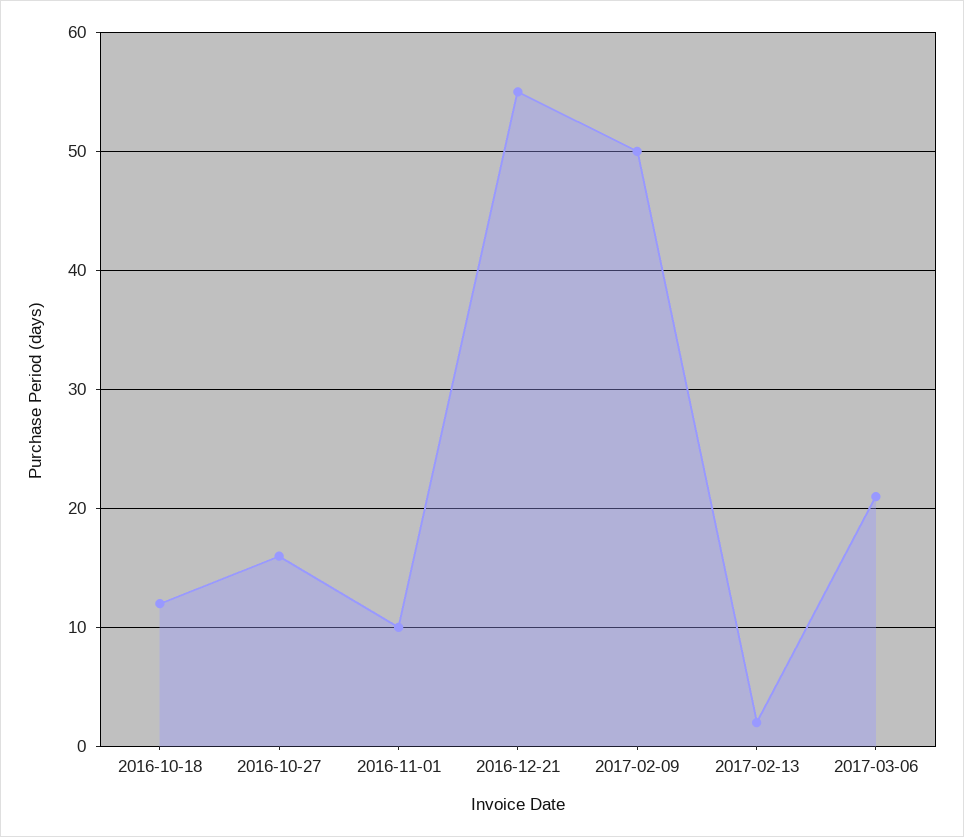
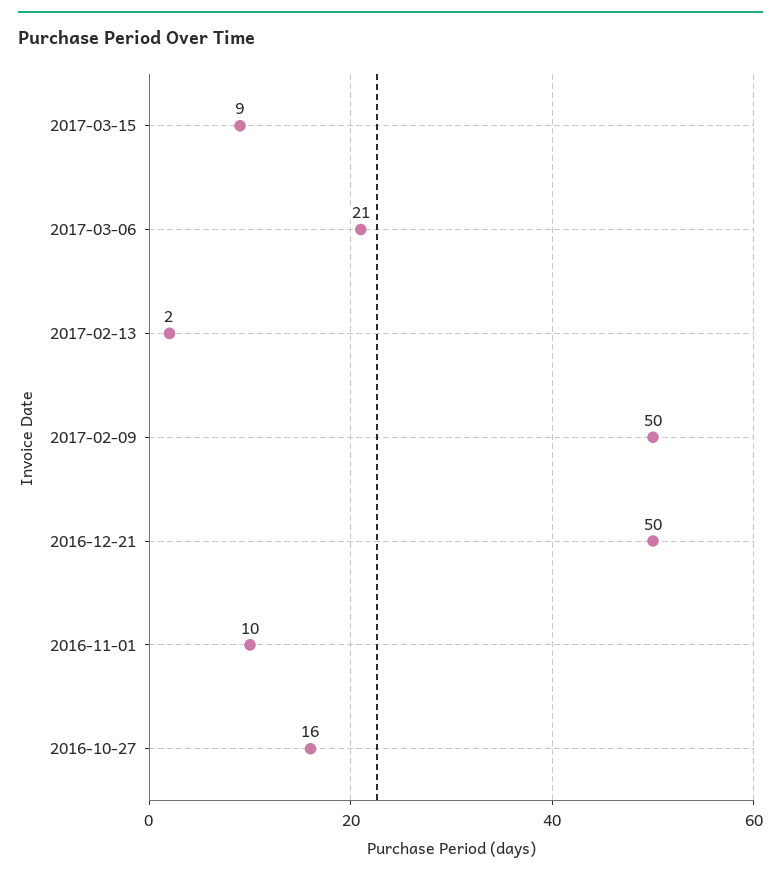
2016-10-18: 12 -> none
2016-12-21: 55 -> 50
2017-03-15: none -> 9

